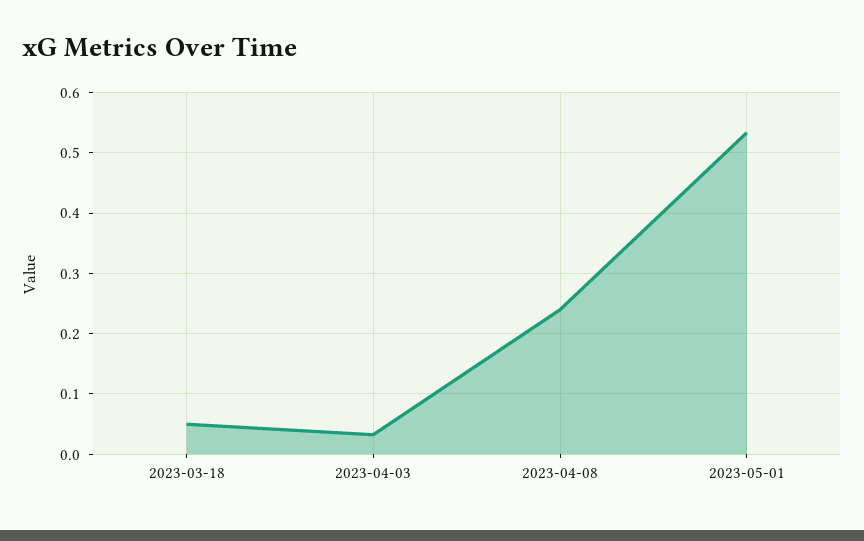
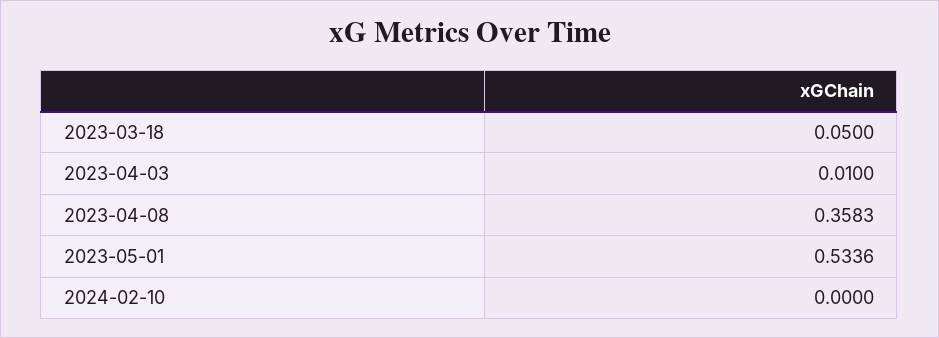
2023-04-03: 0.03 -> 0.01
2023-04-08: 0.24 -> 0.3583
2024-02-10: none -> 0

